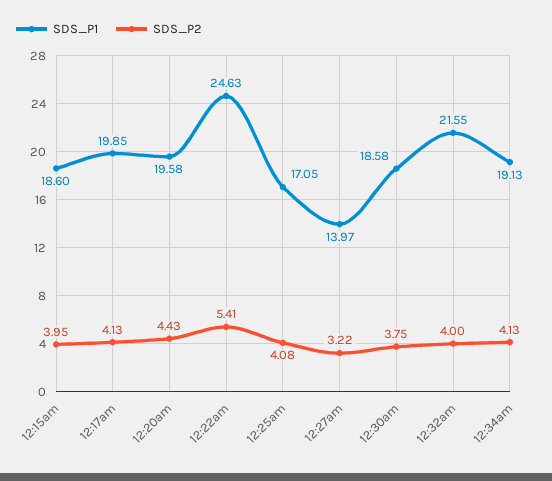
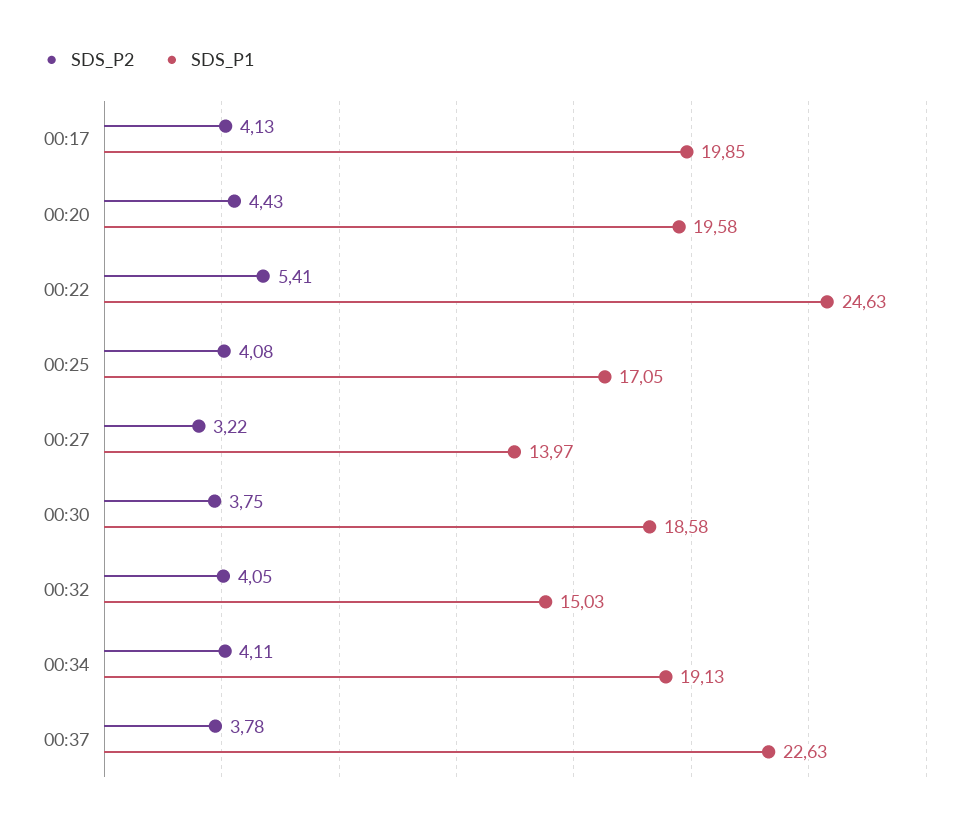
SDS_P1, 12:15am: 18.6 -> none
SDS_P2, 12:15am: 3.95 -> none
SDS_P1, 12:32am: 21.55 -> 15.03
SDS_P2, 12:32am: 4 -> 4.05
SDS_P2, 12:34am: 4.13 -> 4.11
SDS_P2, 00:37: none -> 3.78
SDS_P1, 00:37: none -> 22.63

